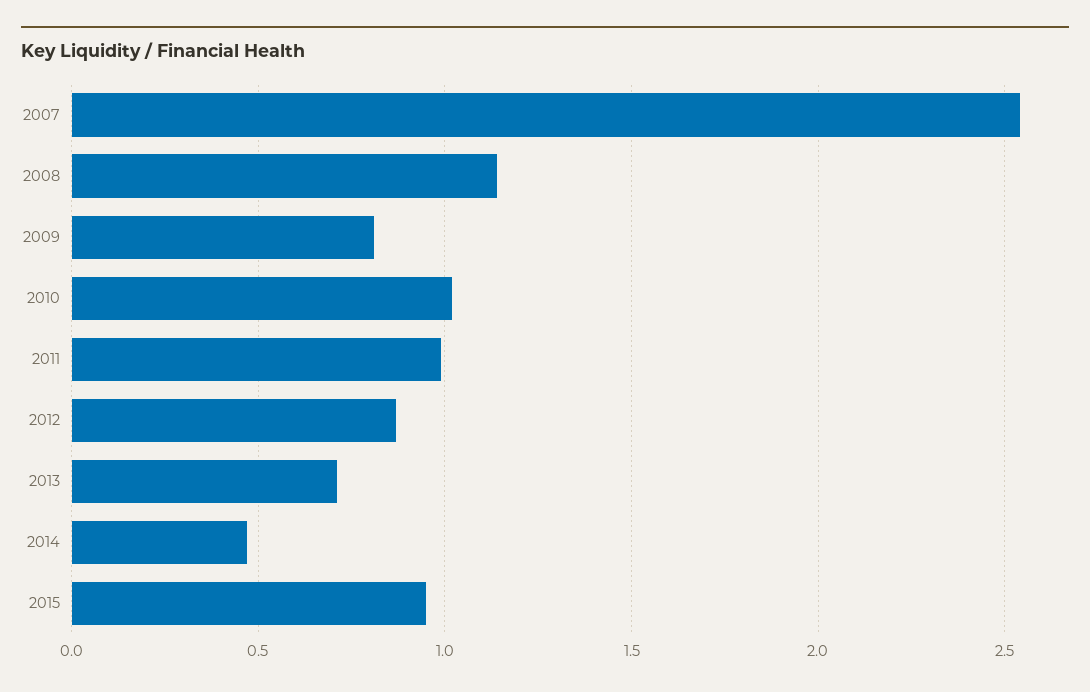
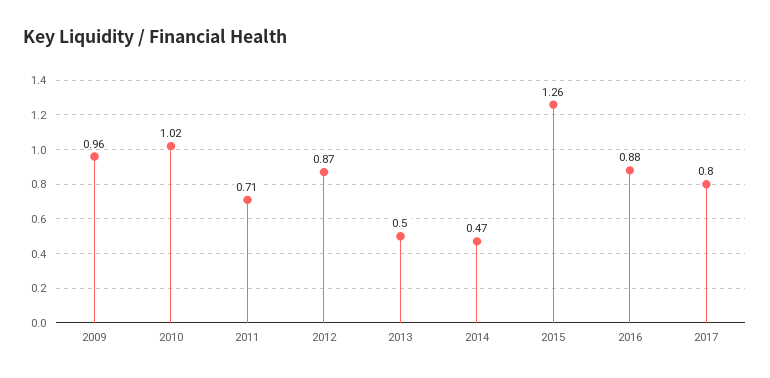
2007: 2.55 -> none
2008: 1.15 -> none
2009: 0.8 -> 0.96
2011: 1 -> 0.71
2013: 0.7 -> 0.5
2015: 0.95 -> 1.26
2016: none -> 0.88
2017: none -> 0.8

